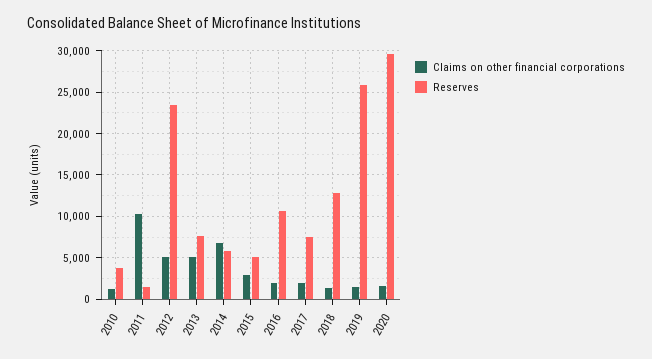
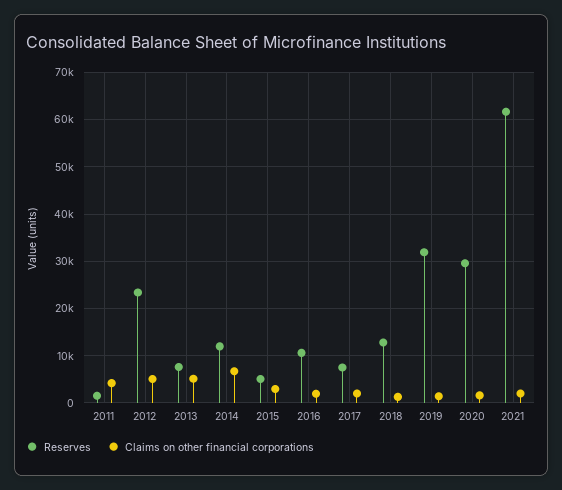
Claims on other financial corporations, 2010: 1000 -> none
Reserves, 2010: 4000 -> none
Claims on other financial corporations, 2011: 10000 -> 4000
Reserves, 2014: 6000 -> 12000
Reserves, 2019: 26000 -> 32000
Reserves, 2021: none -> 62000
Claims on other financial corporations, 2021: none -> 2000

